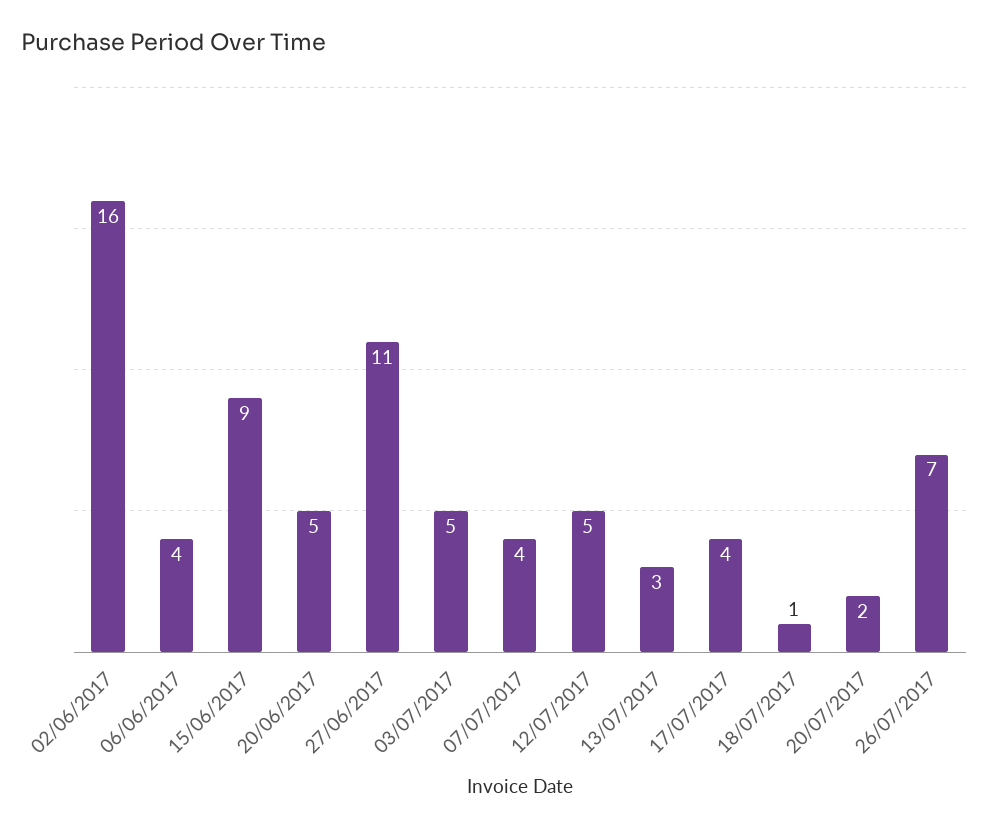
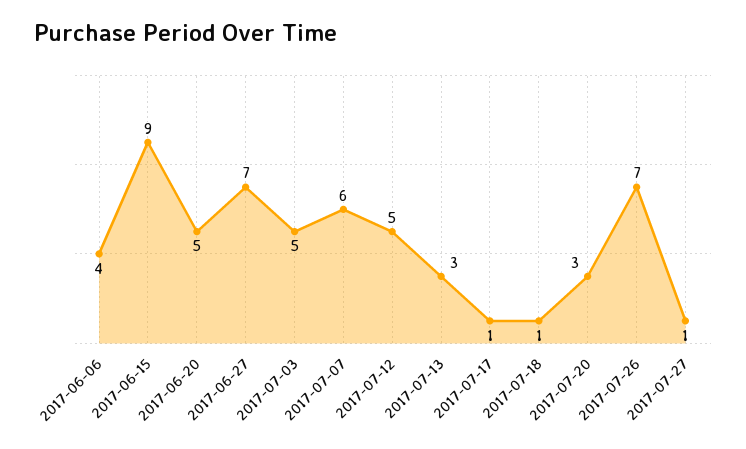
02/06/2017: 16 -> none
27/06/2017: 11 -> 7
07/07/2017: 4 -> 6
17/07/2017: 4 -> 1
20/07/2017: 2 -> 3
2017-07-27: none -> 1

